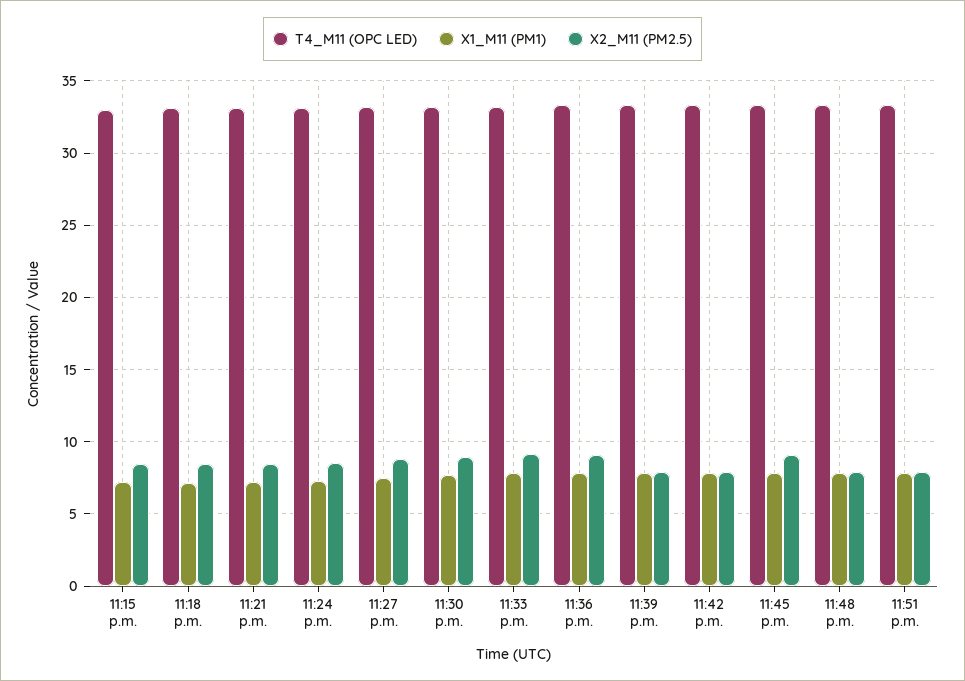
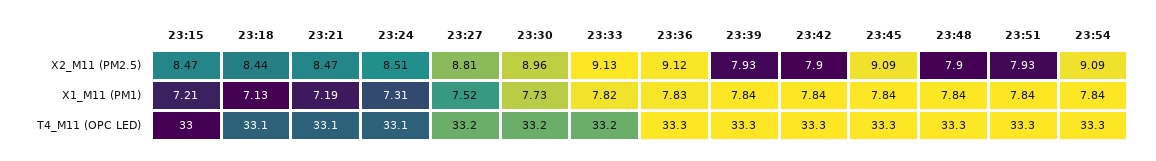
X2_M11 (PM2.5), 23:54: none -> 9.09
X1_M11 (PM1), 23:54: none -> 7.84
T4_M11 (OPC LED), 23:54: none -> 33.3

